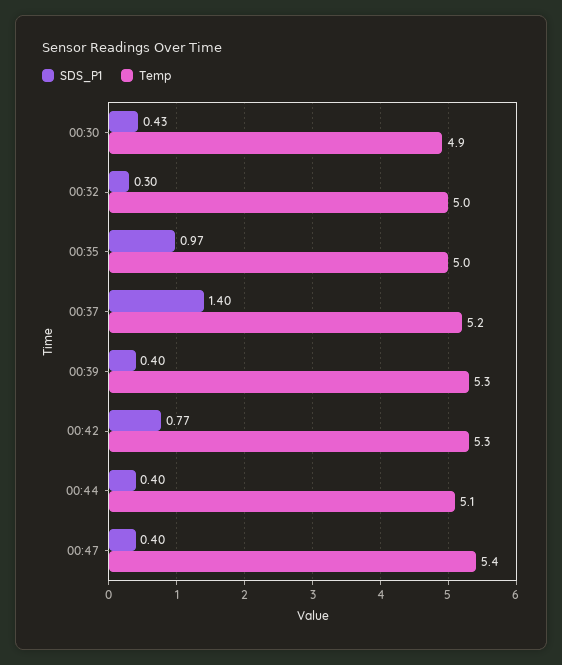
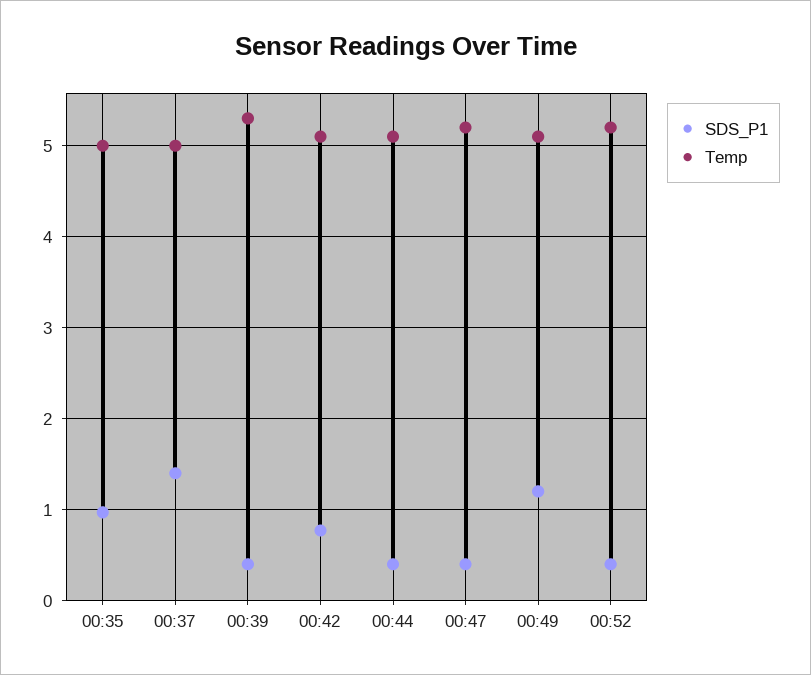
SDS_P1, 00:30: 0.43 -> none
Temp, 00:30: 4.9 -> none
SDS_P1, 00:32: 0.3 -> none
Temp, 00:32: 5 -> none
Temp, 00:37: 5.2 -> 5
Temp, 00:42: 5.3 -> 5.1
Temp, 00:47: 5.4 -> 5.2
SDS_P1, 00:49: none -> 1.2
Temp, 00:49: none -> 5.1
SDS_P1, 00:52: none -> 0.4
Temp, 00:52: none -> 5.2

